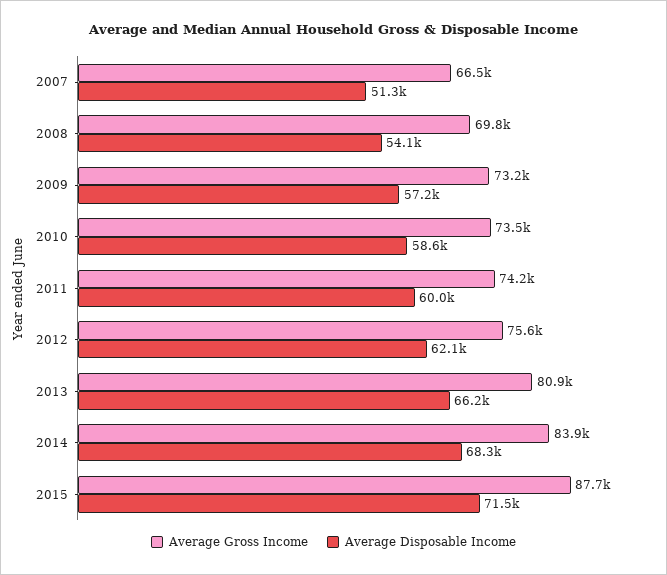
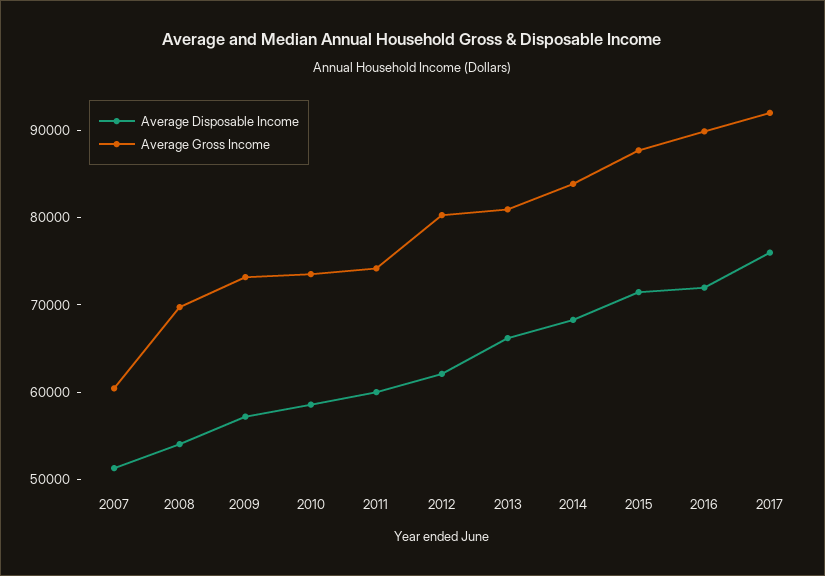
Average Gross Income, 2007: 66500 -> 60000
Average Gross Income, 2012: 75600 -> 80000
Average Disposable Income, 2016: none -> 72000
Average Gross Income, 2016: none -> 90000
Average Disposable Income, 2017: none -> 76000
Average Gross Income, 2017: none -> 92000

